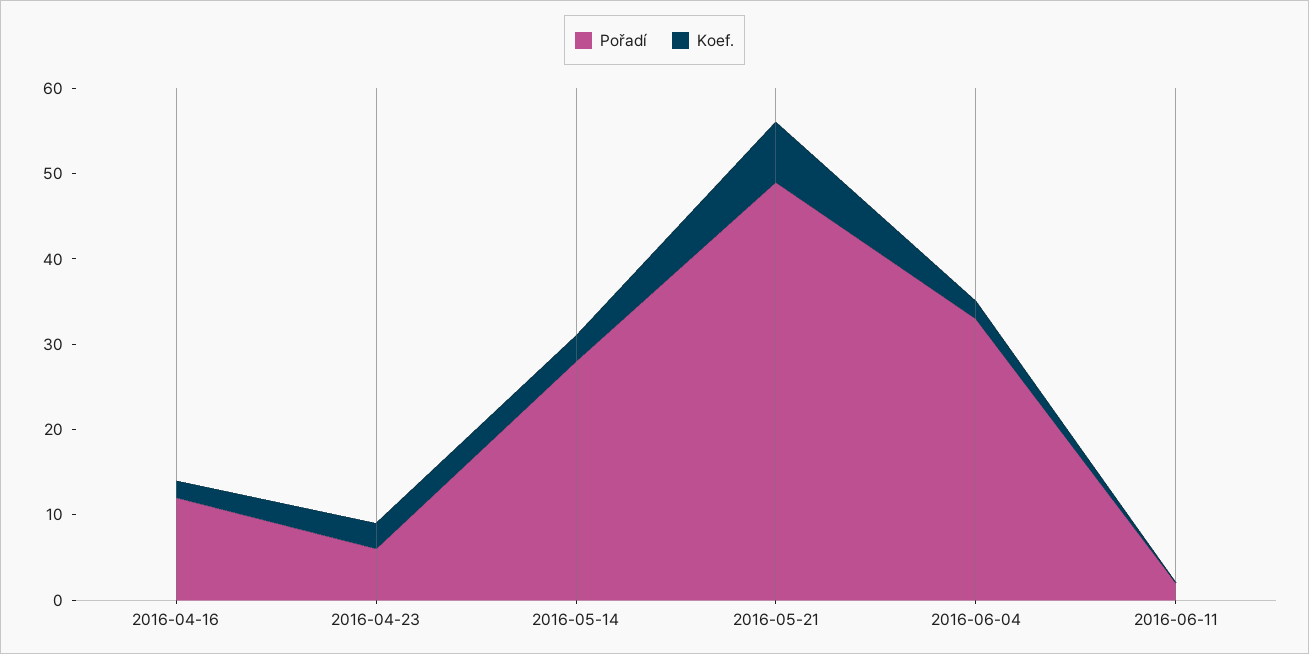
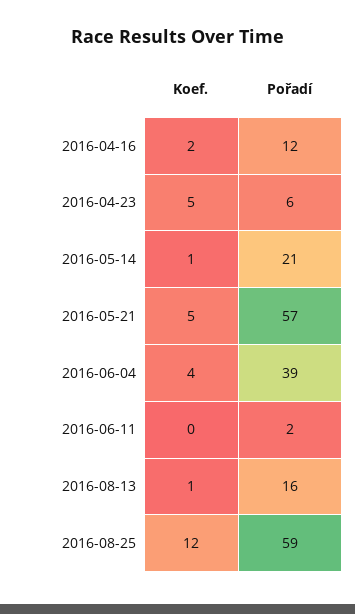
Koef., 2016-04-23: 3 -> 5
Pořadí, 2016-05-14: 28 -> 21
Koef., 2016-05-14: 3 -> 1
Pořadí, 2016-05-21: 49 -> 57
Koef., 2016-05-21: 7 -> 5
Pořadí, 2016-06-04: 33 -> 39
Koef., 2016-06-04: 2 -> 4
Koef., 2016-08-13: none -> 1
Pořadí, 2016-08-13: none -> 16
Koef., 2016-08-25: none -> 12
Pořadí, 2016-08-25: none -> 59

